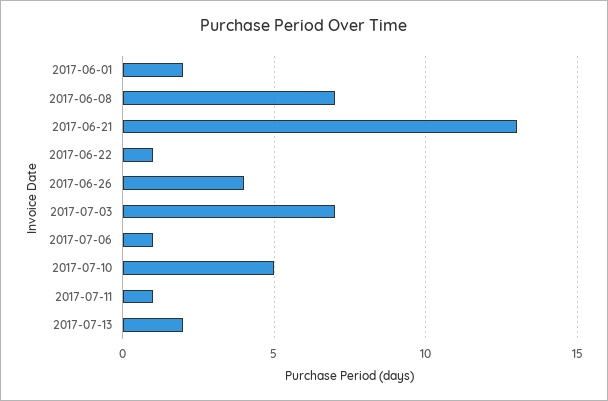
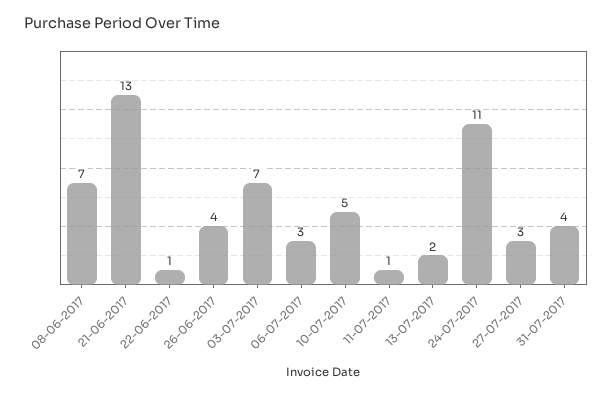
2017-06-01: 2 -> none
2017-07-06: 1 -> 3
24-07-2017: none -> 11
27-07-2017: none -> 3
31-07-2017: none -> 4

